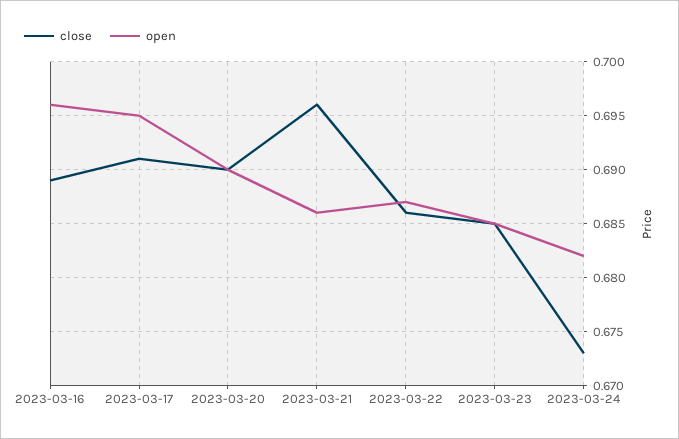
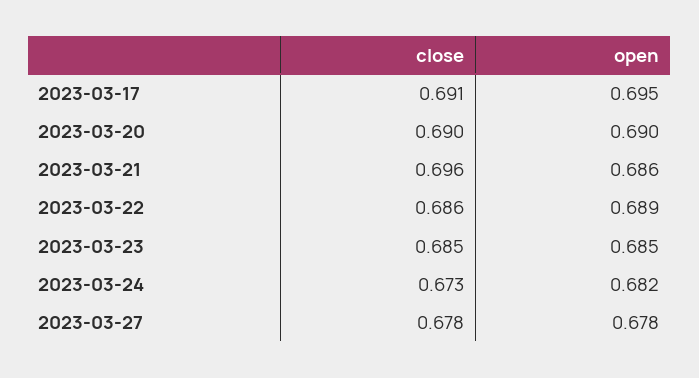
close, 2023-03-16: 0.689 -> none
open, 2023-03-16: 0.696 -> none
open, 2023-03-22: 0.687 -> 0.689
close, 2023-03-27: none -> 0.678
open, 2023-03-27: none -> 0.678

